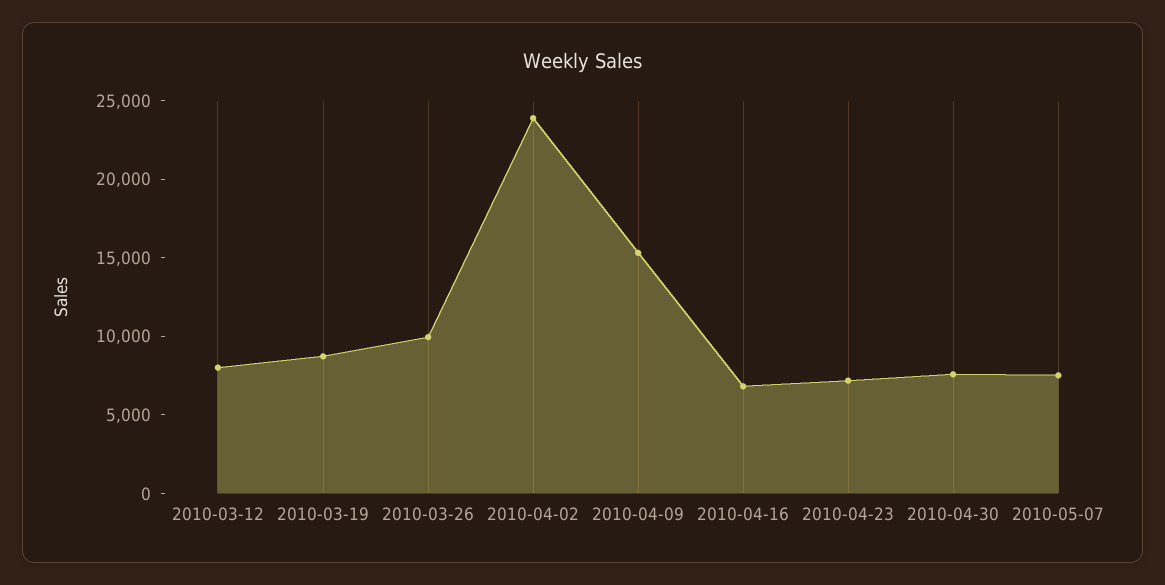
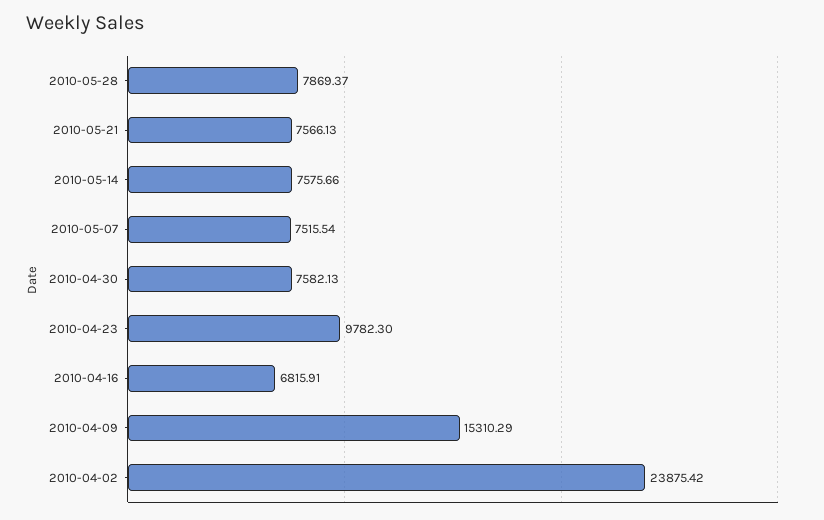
2010-03-12: 8000 -> none
2010-03-19: 9000 -> none
2010-03-26: 10000 -> none
2010-04-23: 7000 -> 9782.3
2010-05-28: none -> 7869.37
2010-05-21: none -> 7566.13
2010-05-14: none -> 7575.66

